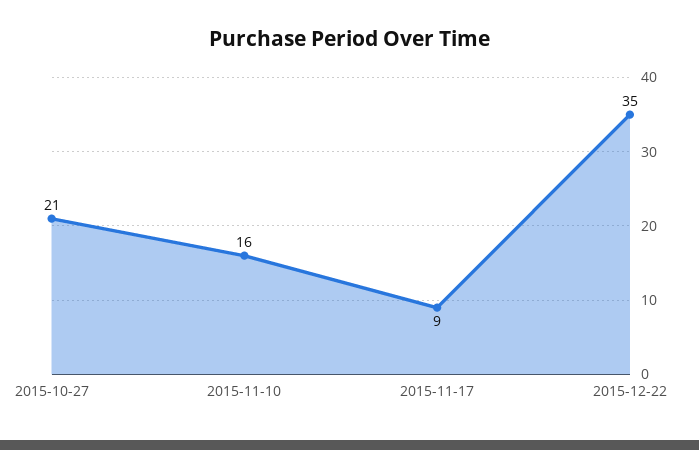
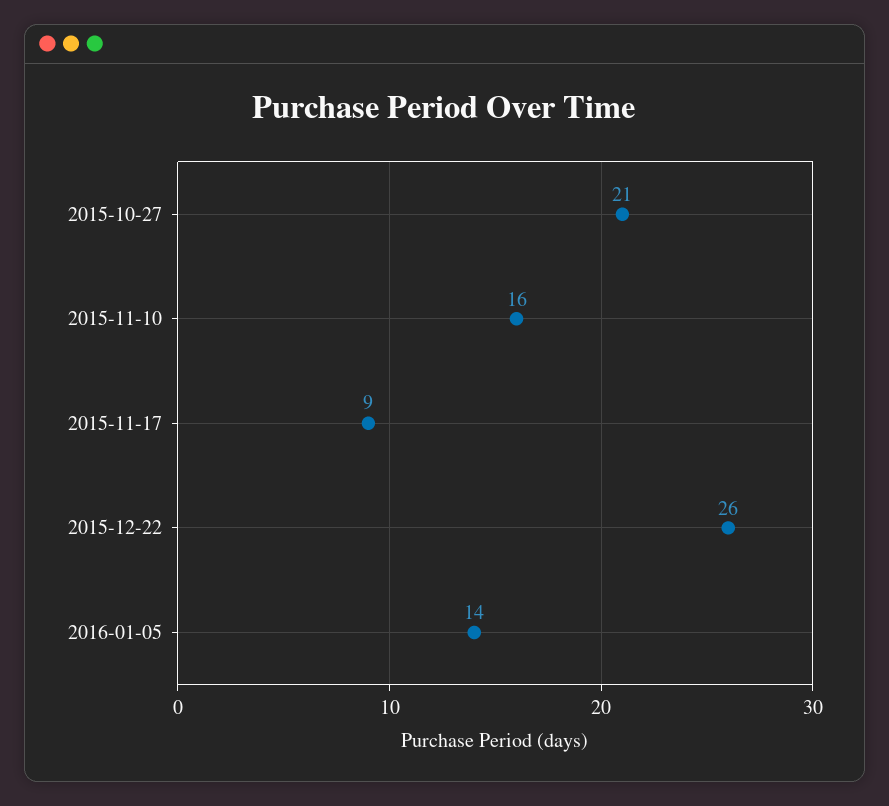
2015-12-22: 35 -> 26
2016-01-05: none -> 14

